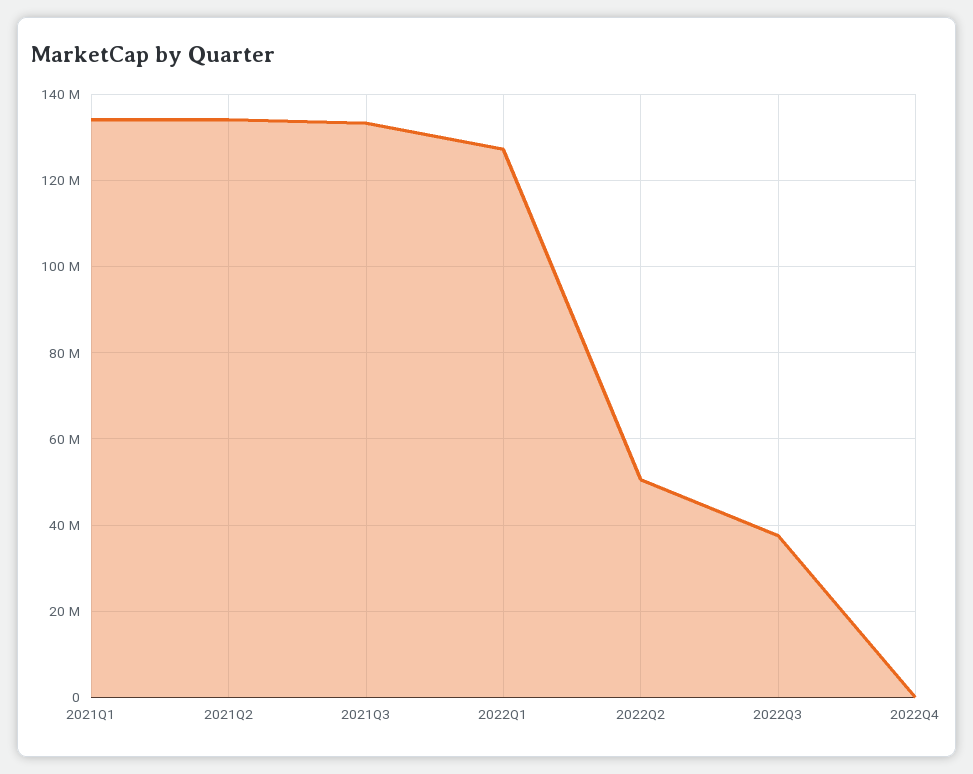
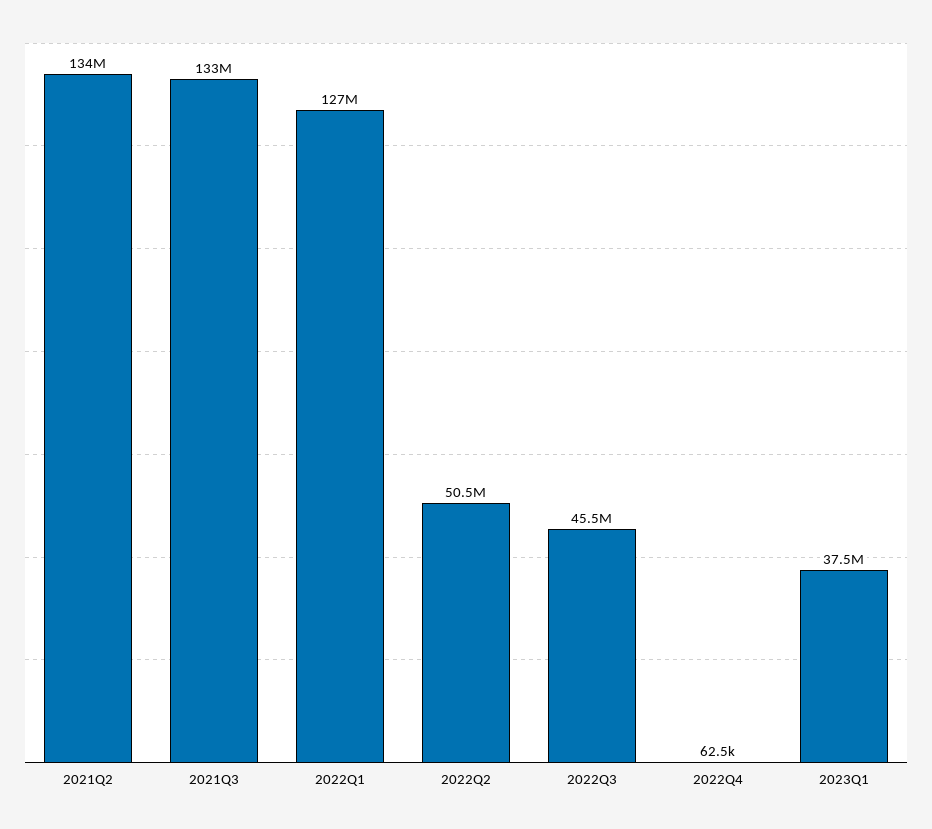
2021Q1: 134000000 -> none
2022Q3: 38000000 -> 45500000
2023Q1: none -> 37500000

